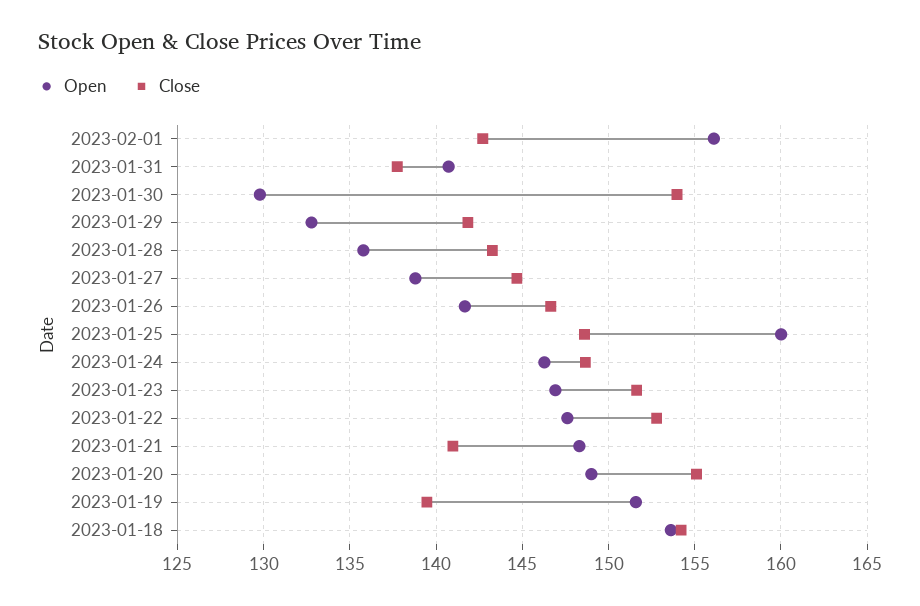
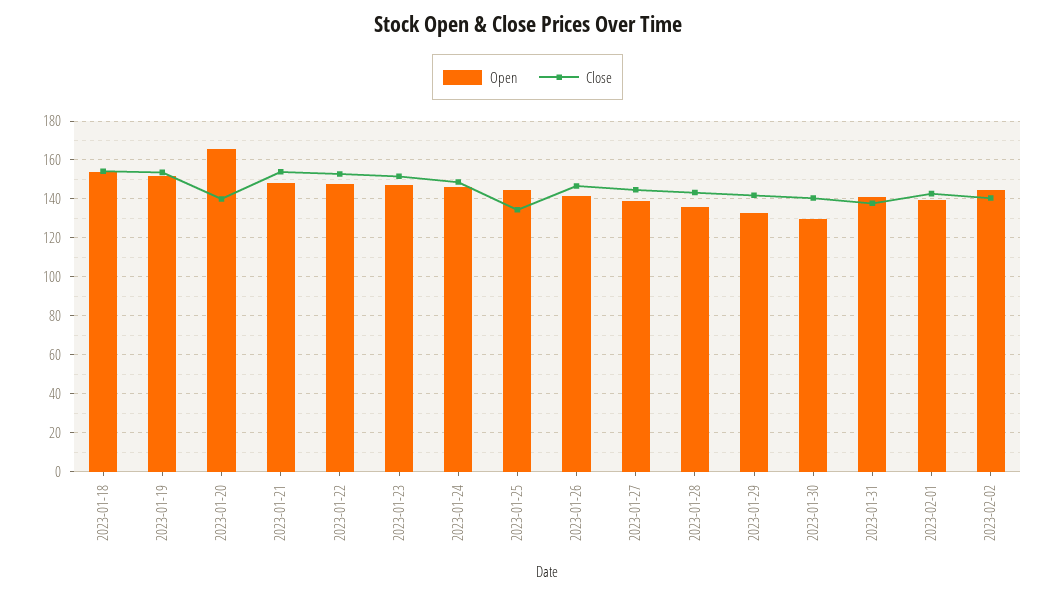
Open, 2023-02-01: 156 -> 140
Close, 2023-01-30: 154 -> 140
Open, 2023-01-25: 160 -> 145
Close, 2023-01-25: 148.5 -> 135
Close, 2023-01-21: 141 -> 155
Open, 2023-01-20: 149 -> 165
Close, 2023-01-20: 155 -> 140
Close, 2023-01-19: 139.5 -> 155
Open, 2023-02-02: none -> 145
Close, 2023-02-02: none -> 140

